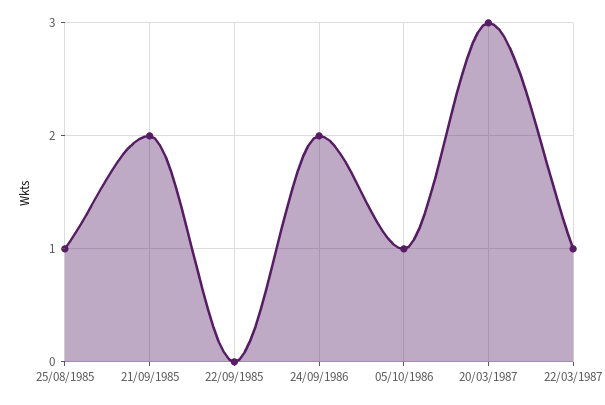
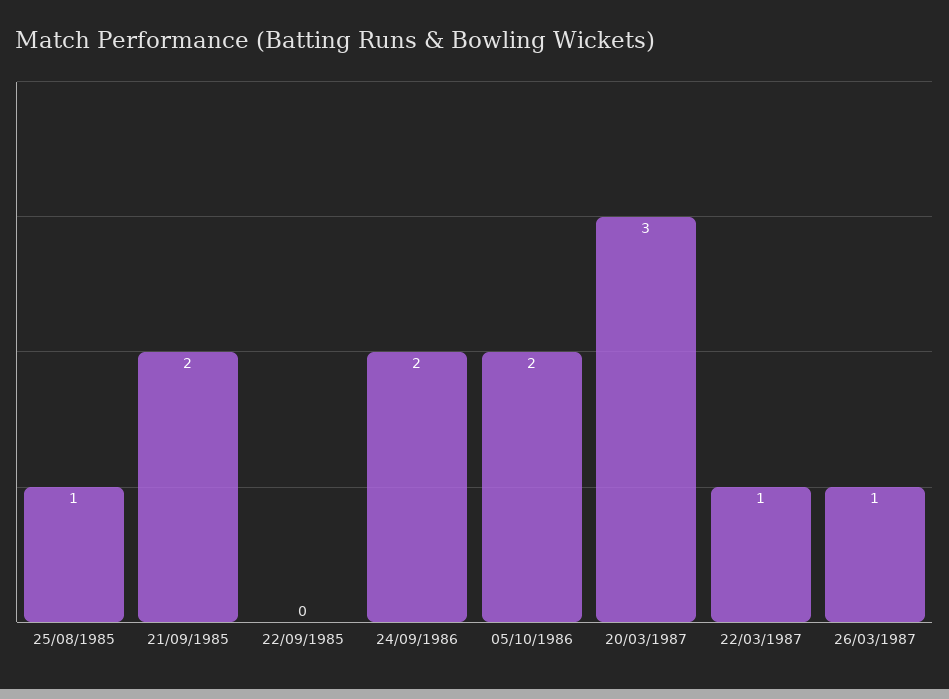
05/10/1986: 1 -> 2
26/03/1987: none -> 1

